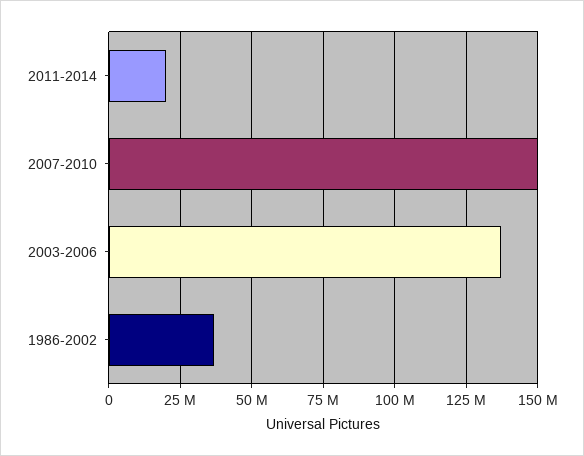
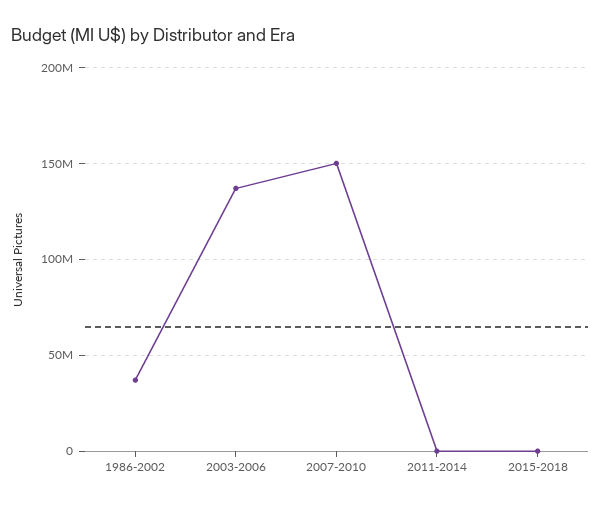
2011-2014: 20000000 -> 0
2015-2018: none -> 0

